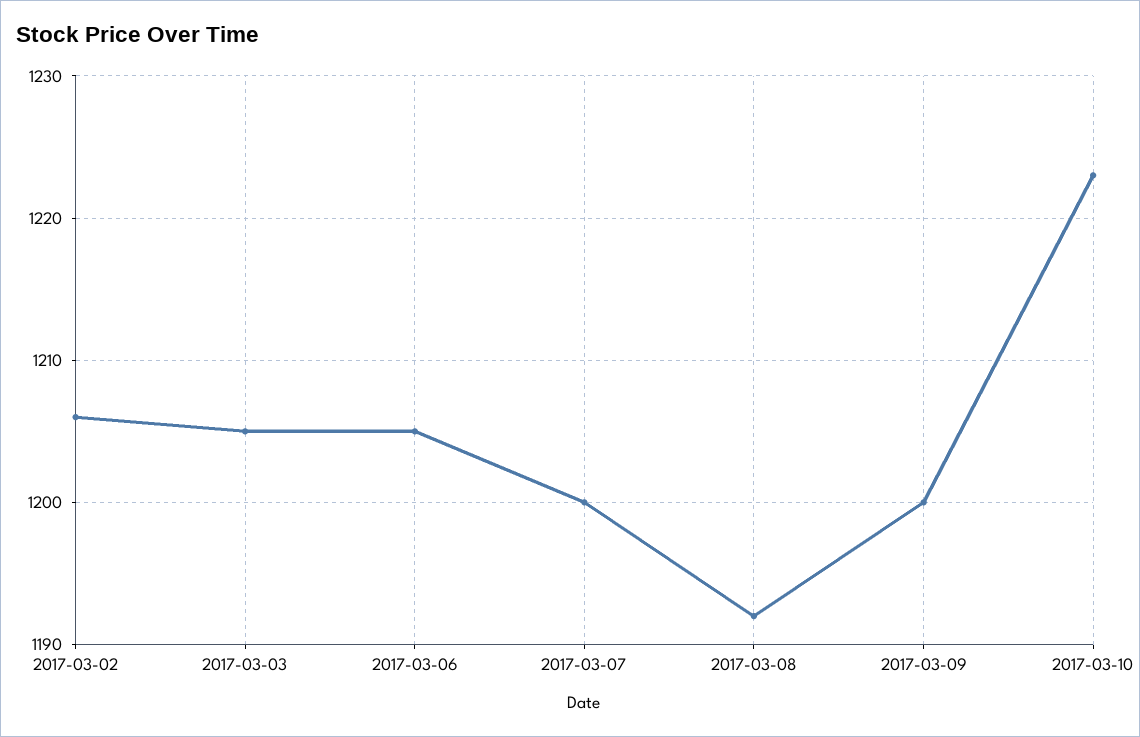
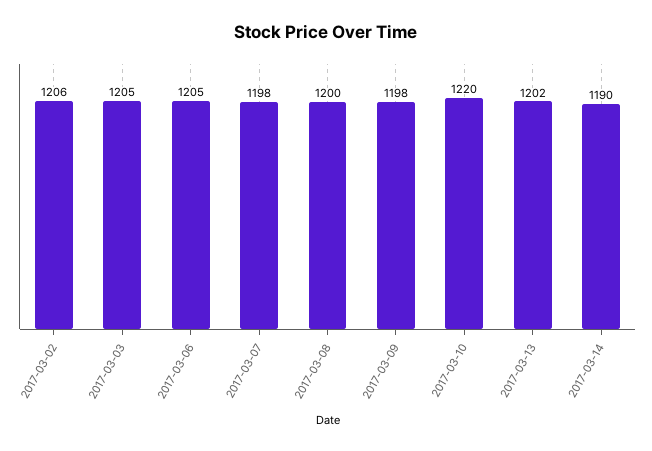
2017-03-07: 1200 -> 1198
2017-03-08: 1192 -> 1200
2017-03-09: 1200 -> 1198
2017-03-10: 1223 -> 1220
2017-03-13: none -> 1202
2017-03-14: none -> 1190

